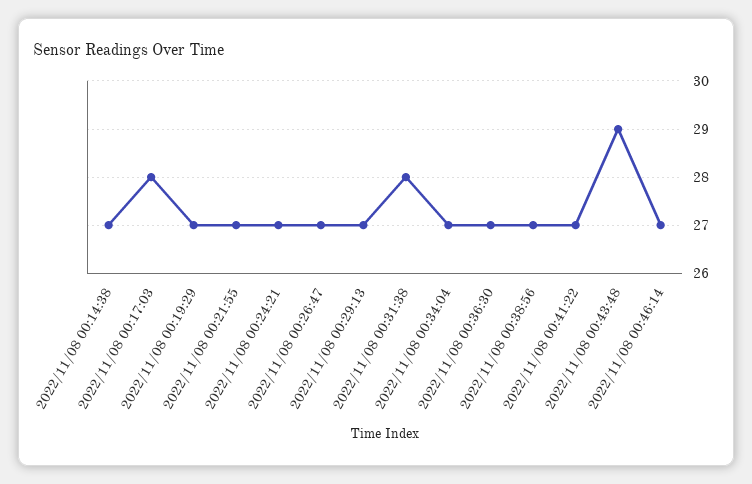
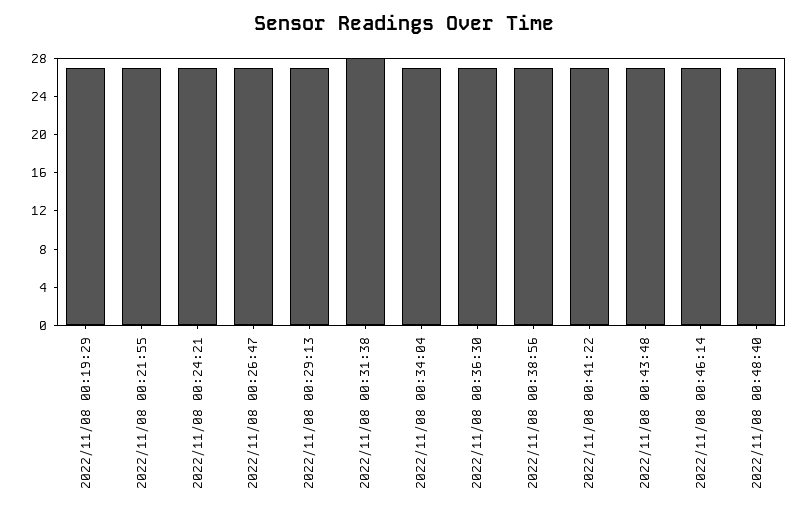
2022/11/08 00:14:38: 27 -> none
2022/11/08 00:17:03: 28 -> none
2022/11/08 00:43:48: 29 -> 27
2022/11/08 00:48:40: none -> 27

